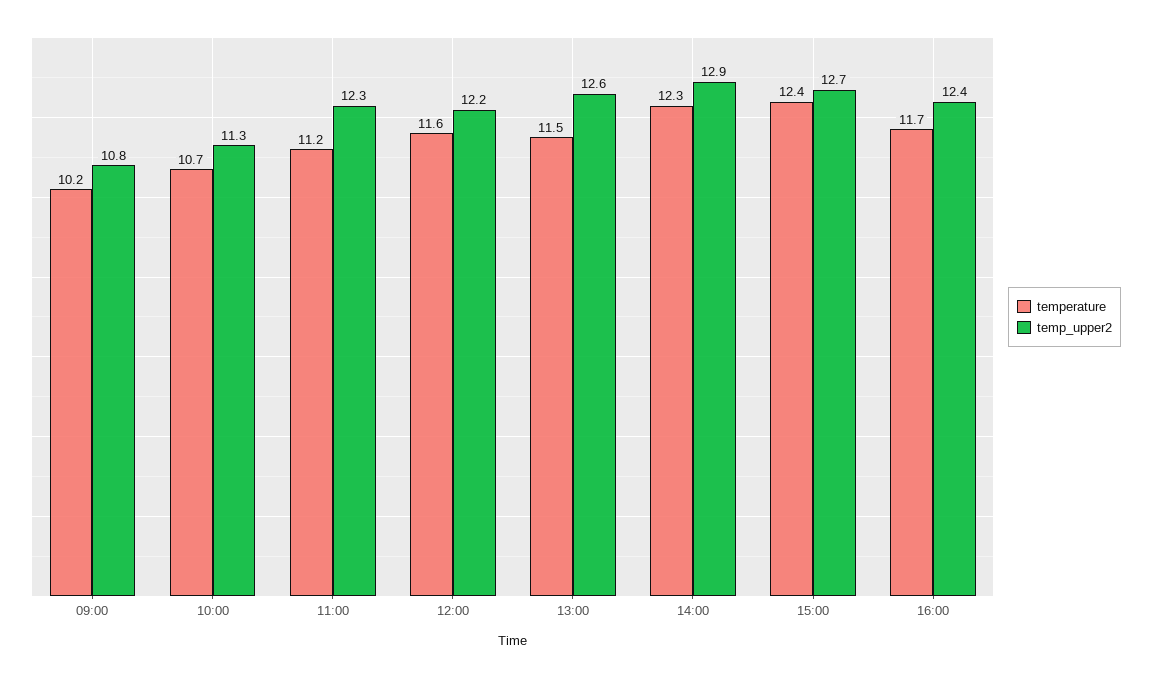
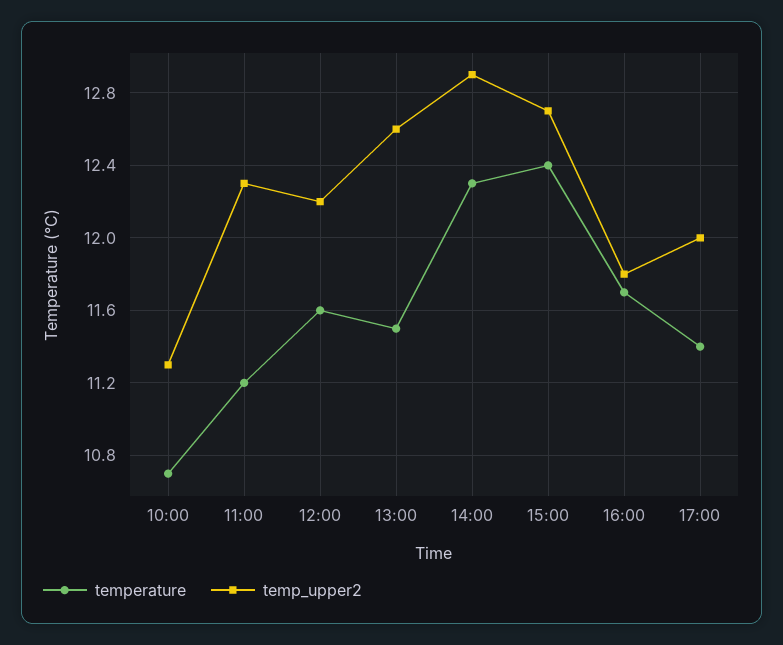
temperature, 09:00: 10.2 -> none
temp_upper2, 09:00: 10.8 -> none
temp_upper2, 16:00: 12.4 -> 11.8
temperature, 17:00: none -> 11.4
temp_upper2, 17:00: none -> 12

